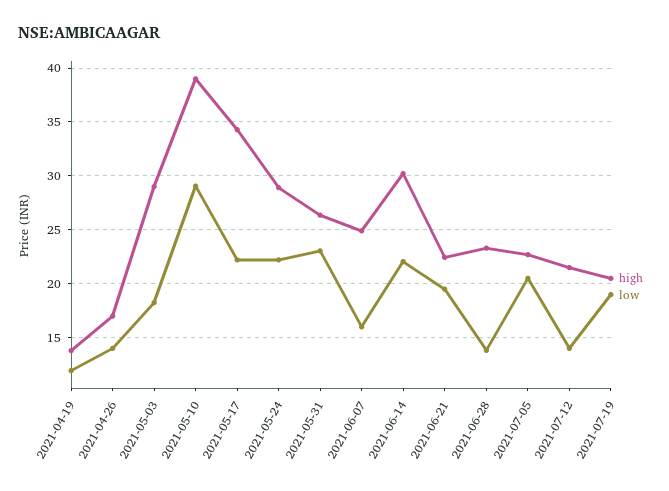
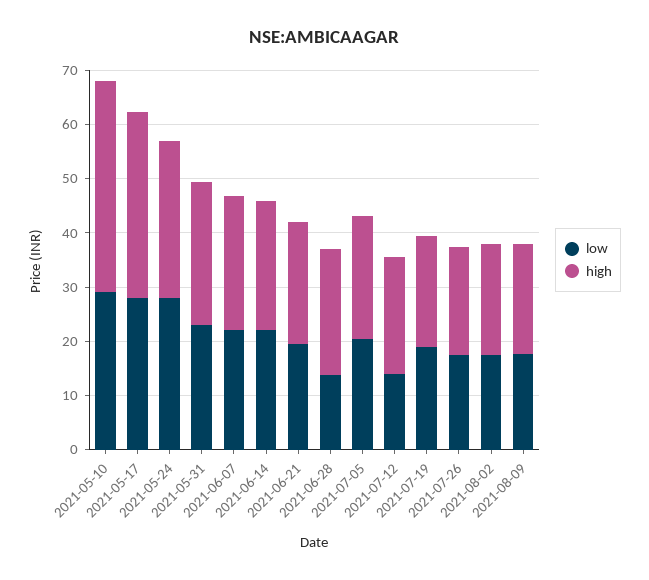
high, 2021-04-19: 14 -> none
low, 2021-04-19: 12 -> none
high, 2021-04-26: 17 -> none
low, 2021-04-26: 14 -> none
high, 2021-05-03: 29 -> none
low, 2021-05-03: 18 -> none
low, 2021-05-17: 22 -> 28
low, 2021-05-24: 22 -> 28
low, 2021-06-07: 16 -> 22
high, 2021-06-14: 30 -> 24
low, 2021-07-26: none -> 18
high, 2021-07-26: none -> 20
low, 2021-08-02: none -> 18
high, 2021-08-02: none -> 20
low, 2021-08-09: none -> 18
high, 2021-08-09: none -> 20

